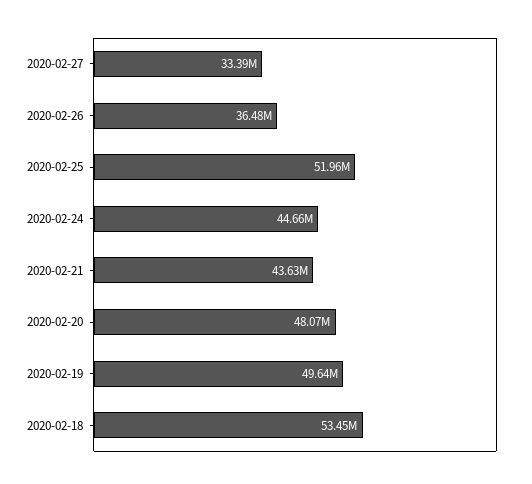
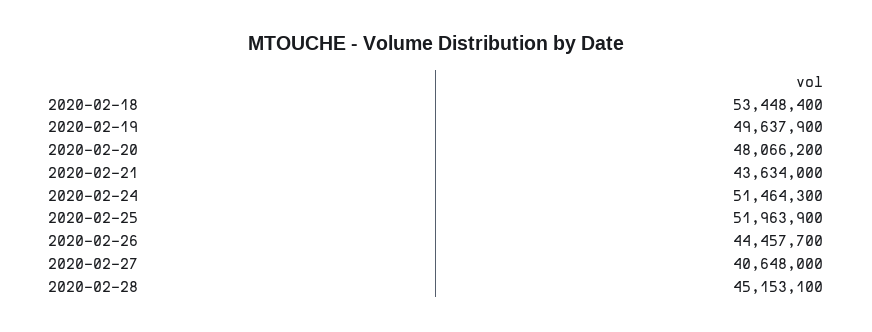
2020-02-27: 33390000 -> 40648000
2020-02-26: 36480000 -> 44457700
2020-02-24: 44660000 -> 51464300
2020-02-28: none -> 45153100

